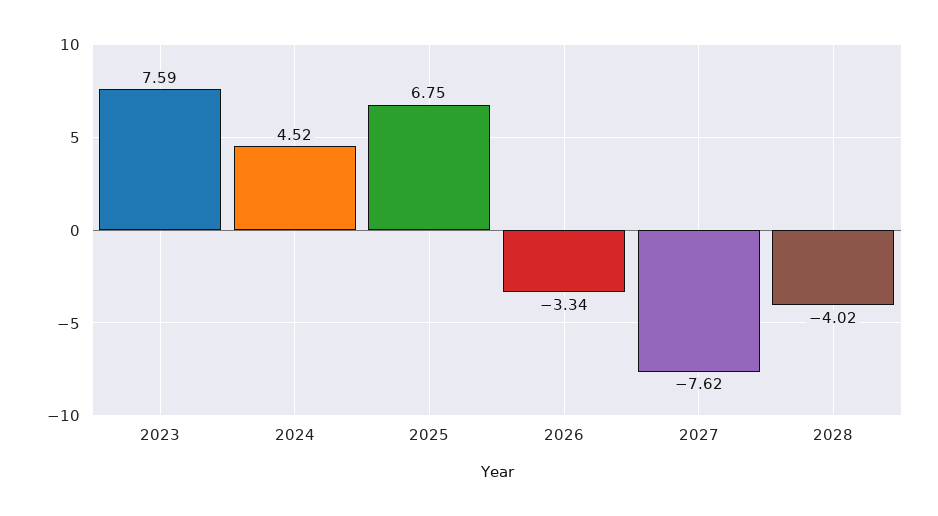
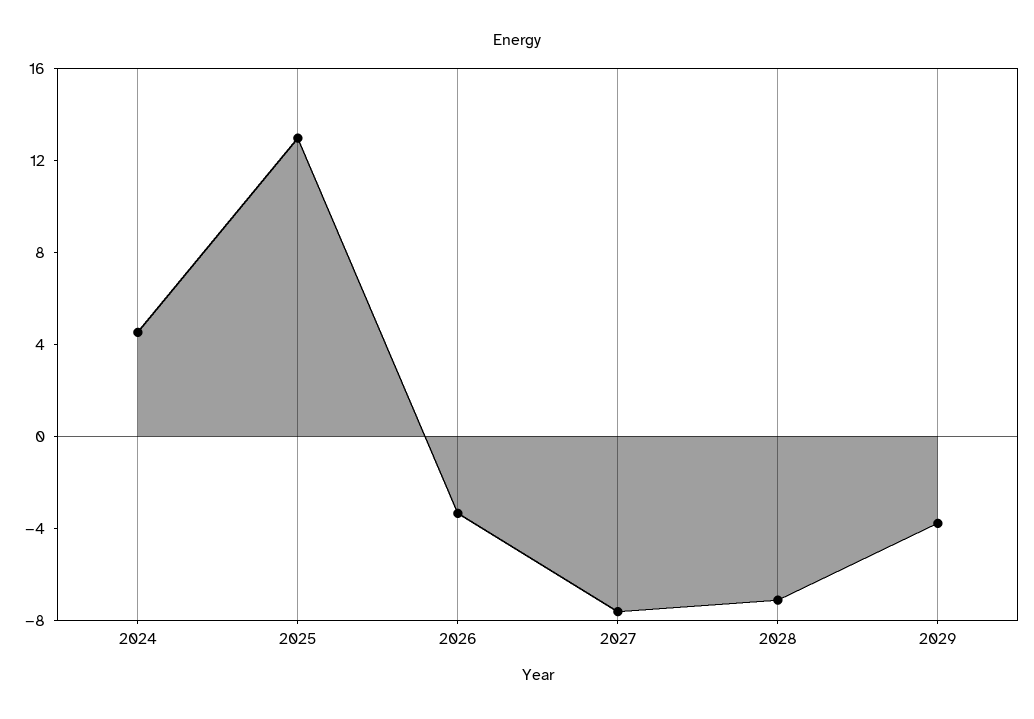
2023: 7.59 -> none
2025: 6.75 -> 13
2028: -4.02 -> -7
2029: none -> -4

